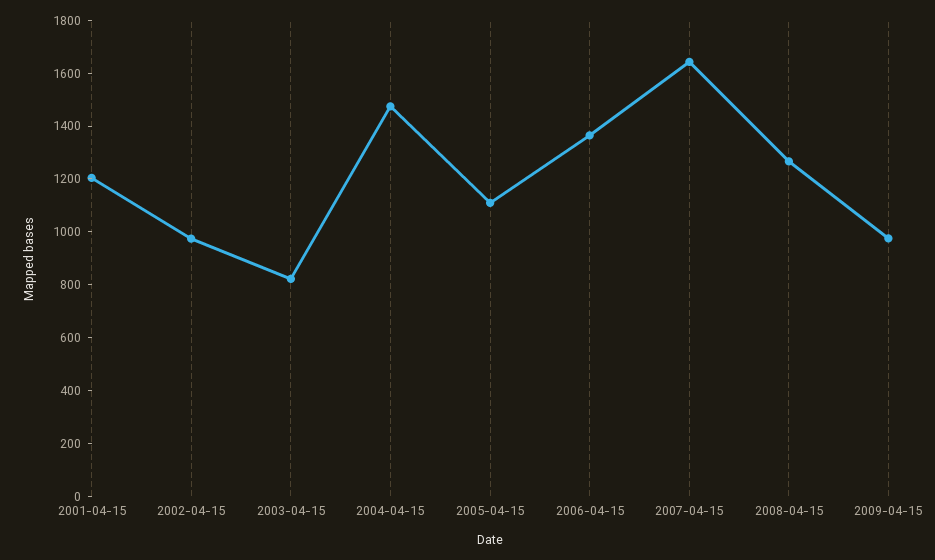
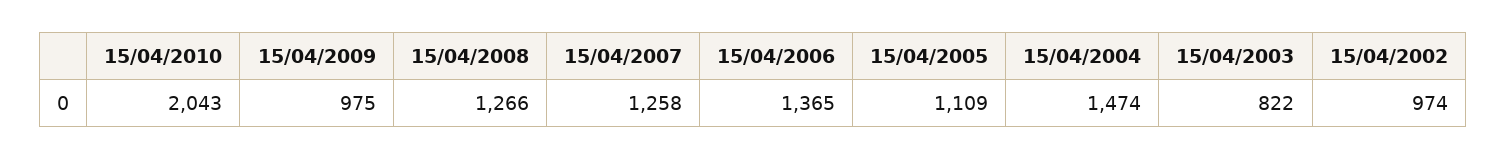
2001-04-15: 1200 -> none
2007-04-15: 1650 -> 1258
15/04/2010: none -> 2043

